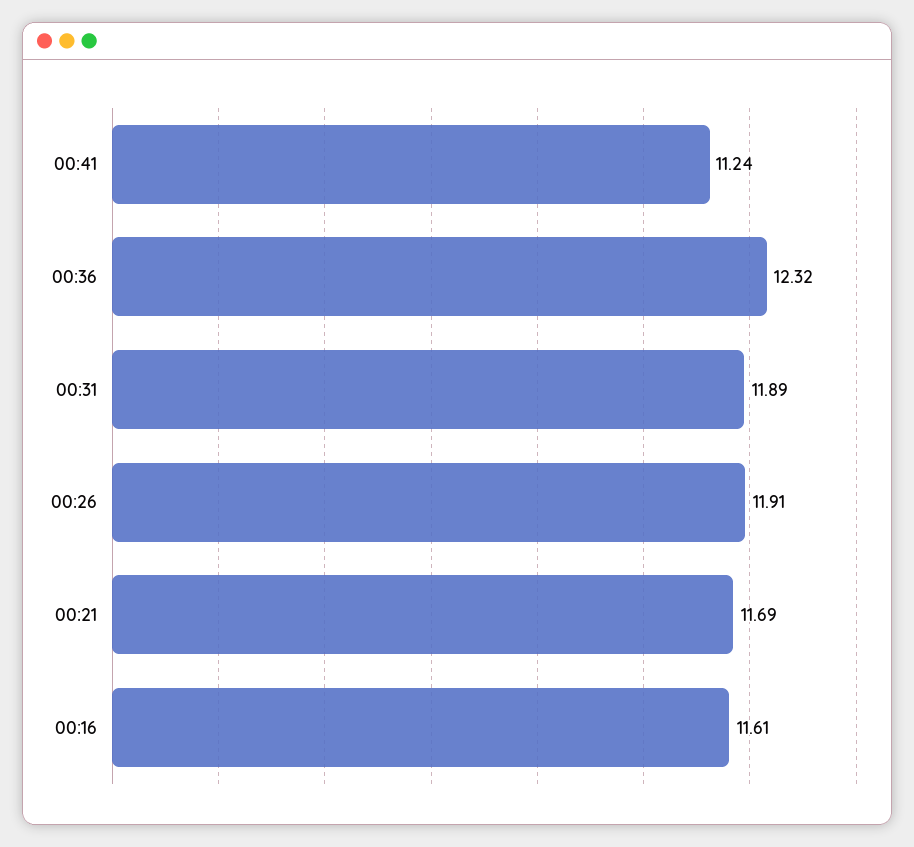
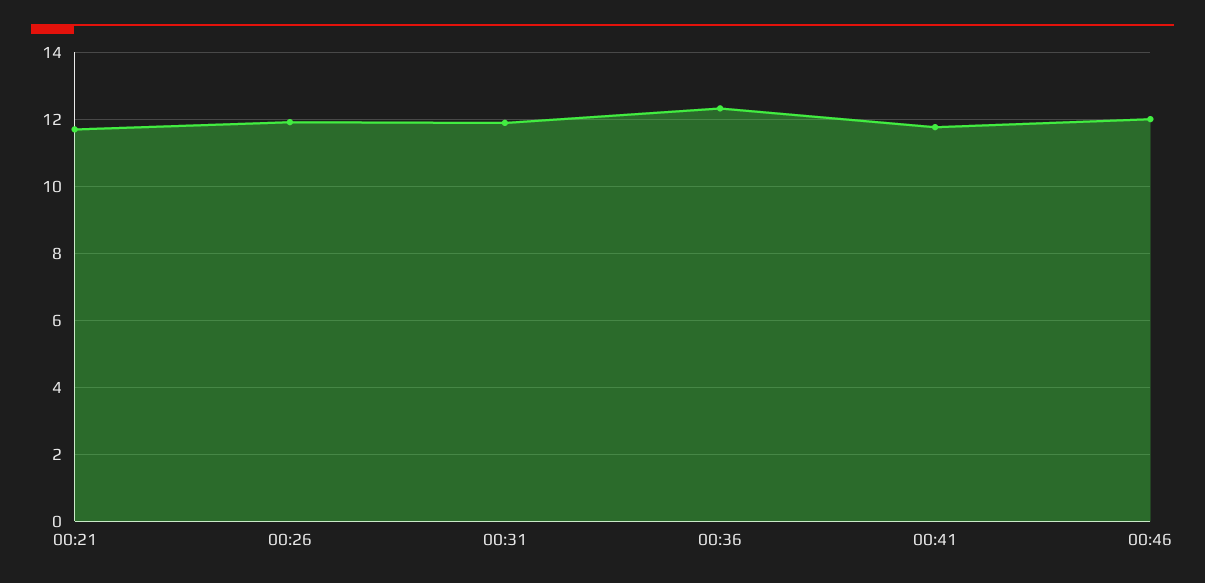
00:41: 11.24 -> 11.8
00:16: 11.61 -> none
00:46: none -> 12

